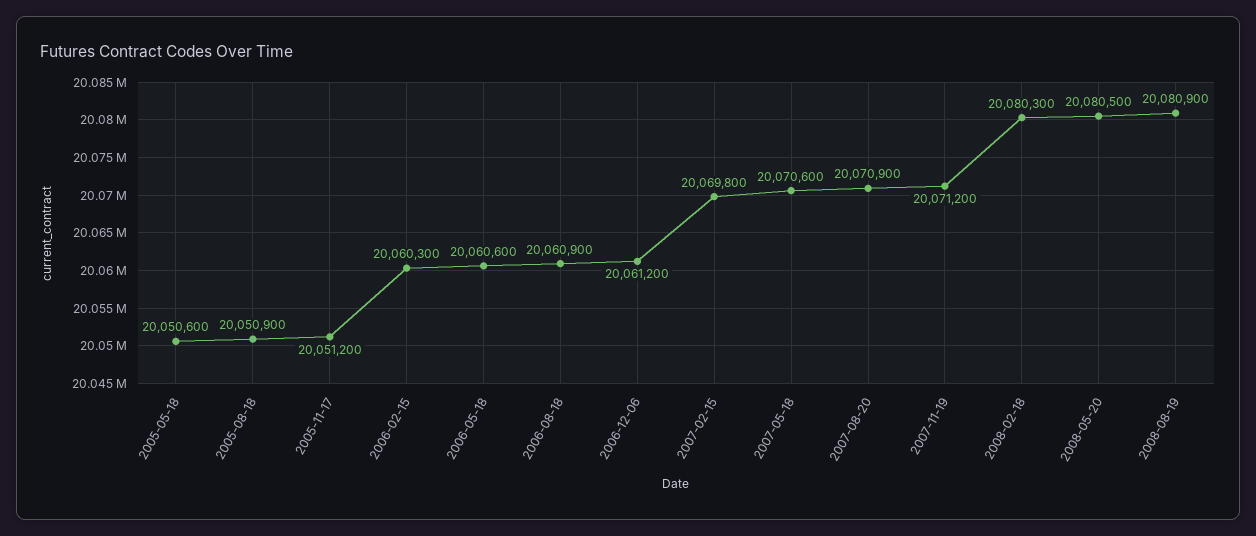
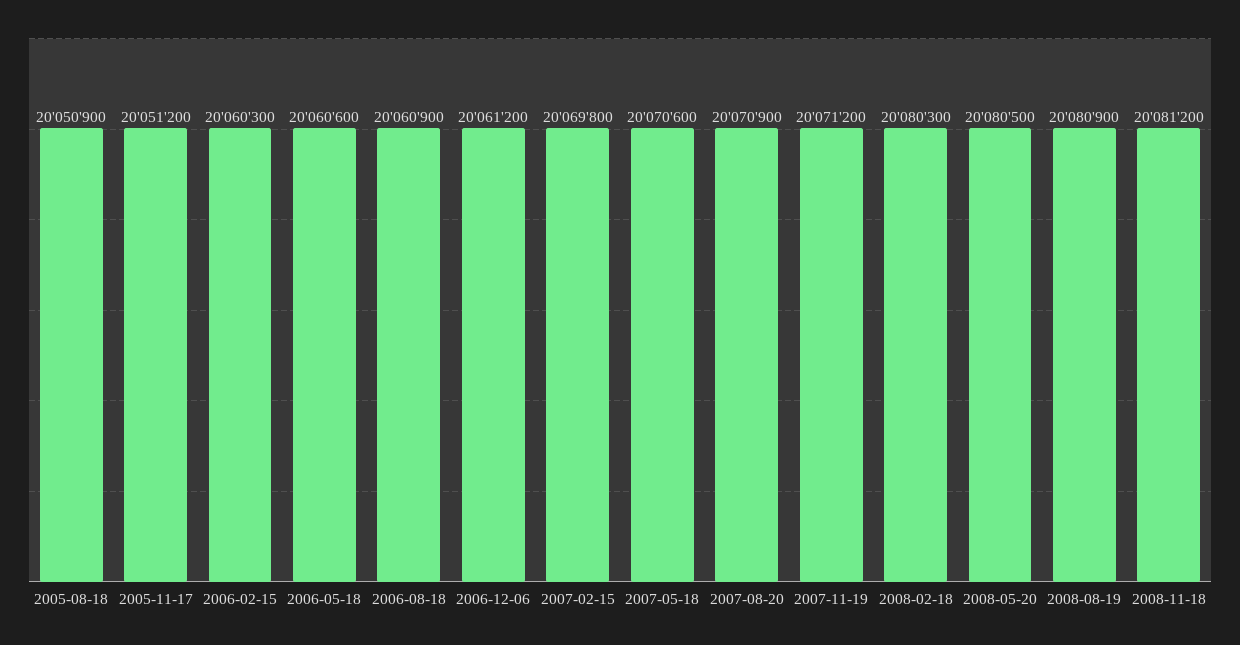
2005-05-18: 20050600 -> none
2008-11-18: none -> 20081200

